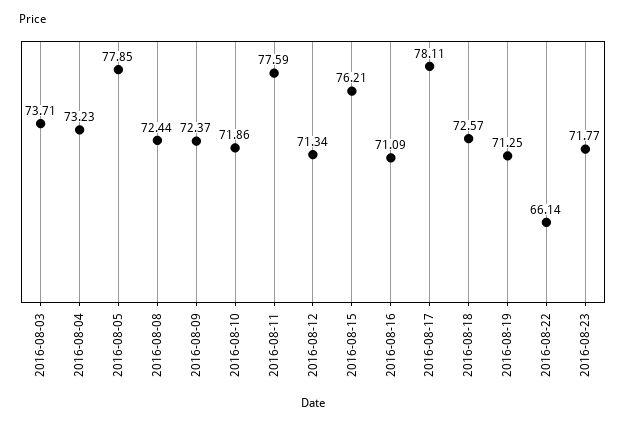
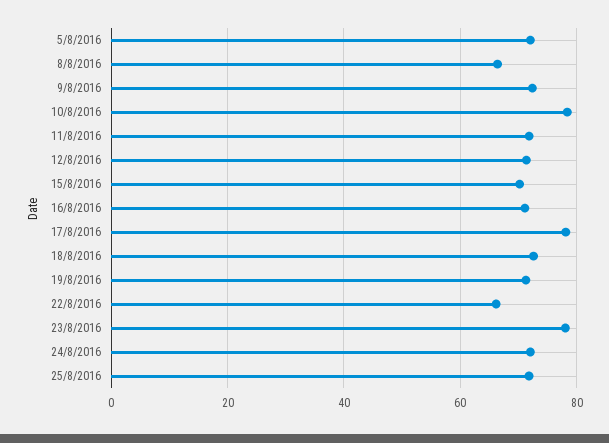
2016-08-03: 73.71 -> none
2016-08-04: 73.23 -> none
2016-08-05: 77.85 -> 72
2016-08-08: 72.44 -> 66
2016-08-10: 71.86 -> 78
2016-08-11: 77.59 -> 72
2016-08-15: 76.21 -> 70
2016-08-23: 71.77 -> 78
24/8/2016: none -> 72
25/8/2016: none -> 72

